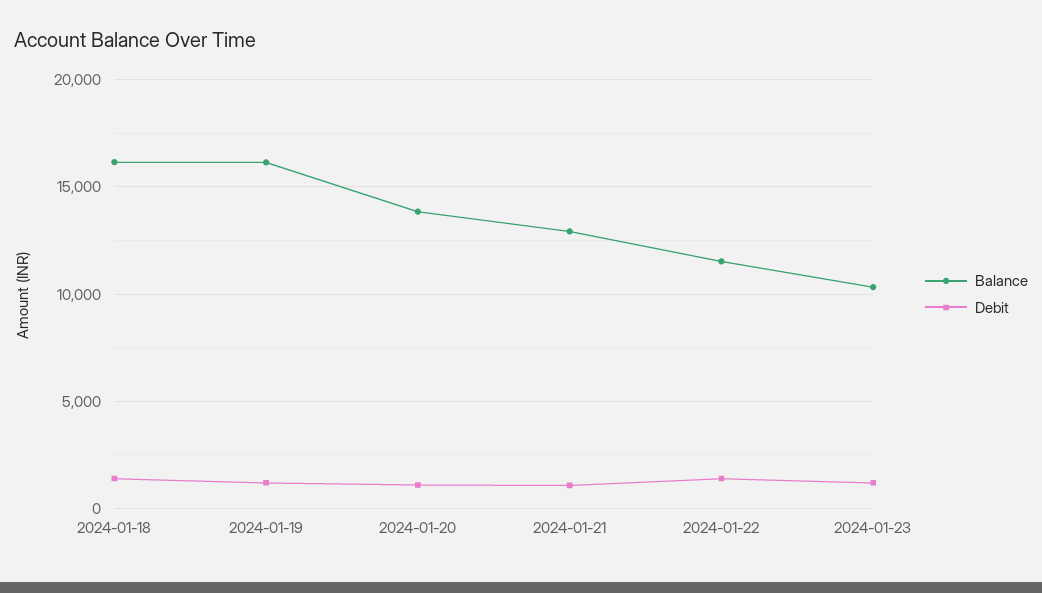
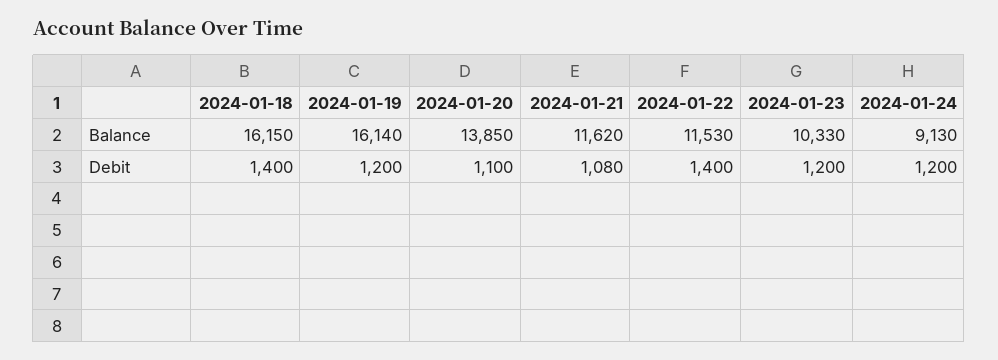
Balance, 2024-01-21: 13000 -> 11620
Balance, 2024-01-24: none -> 9130
Debit, 2024-01-24: none -> 1200

